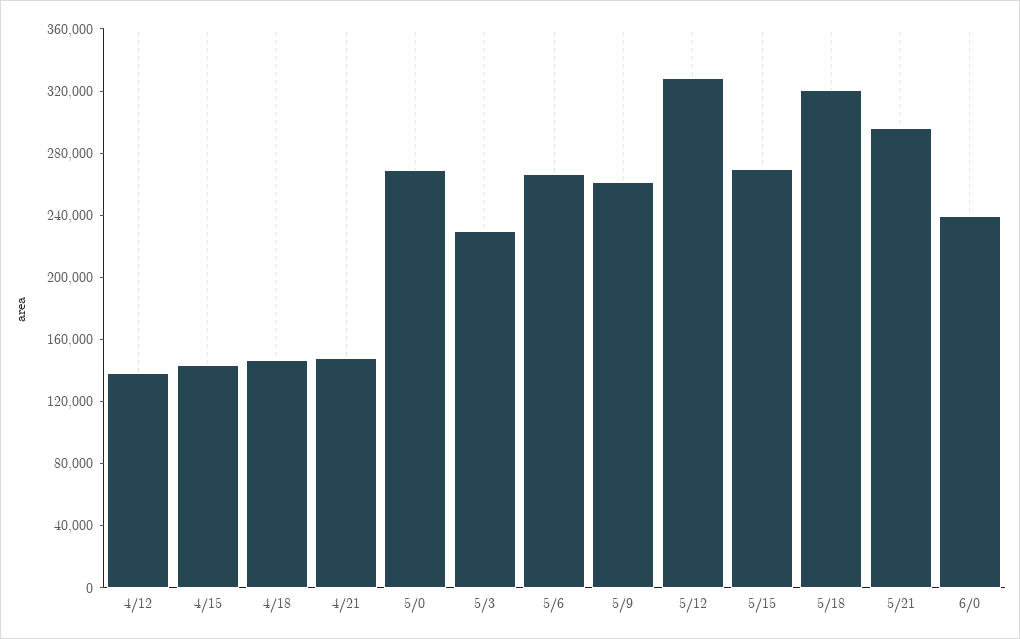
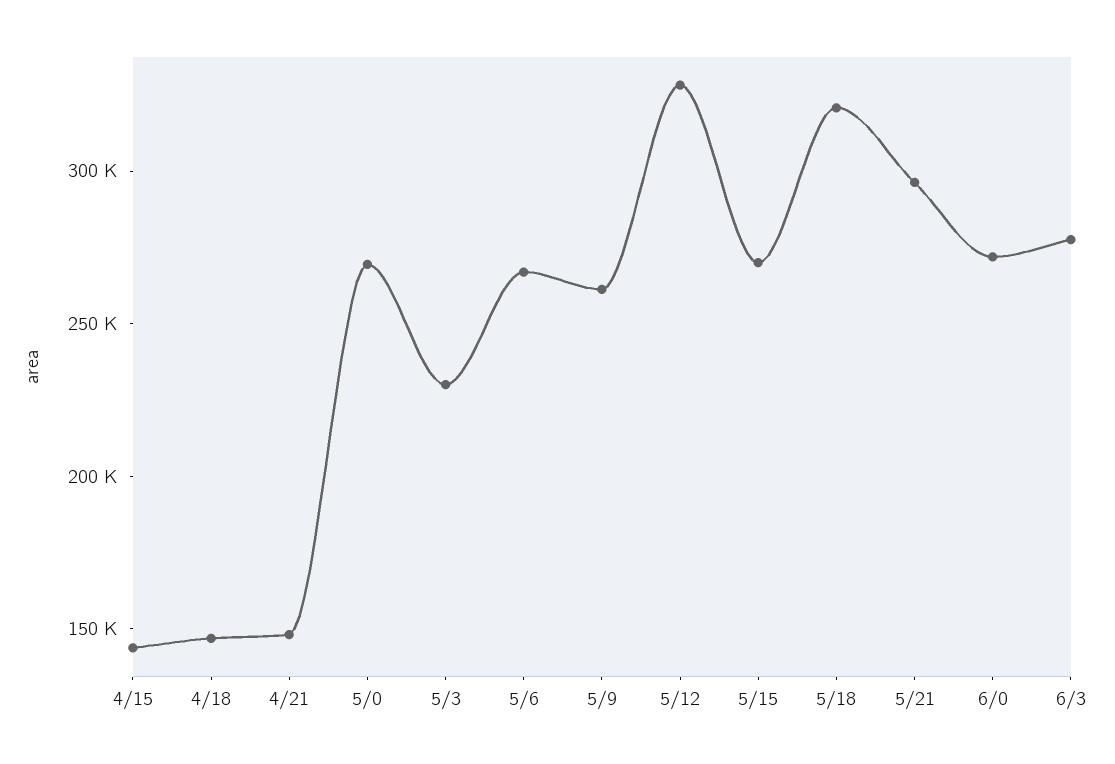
4/12: 140000 -> none
6/0: 240000 -> 270000
6/3: none -> 280000

